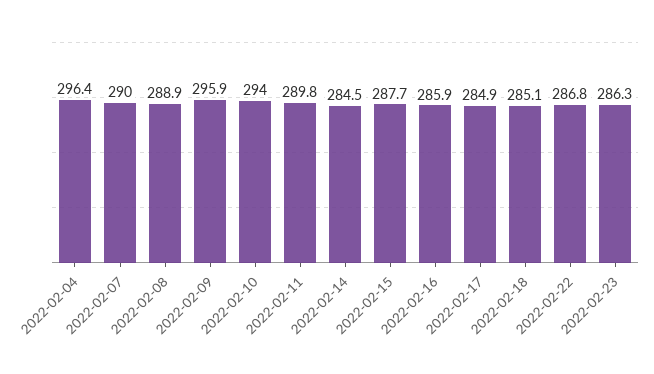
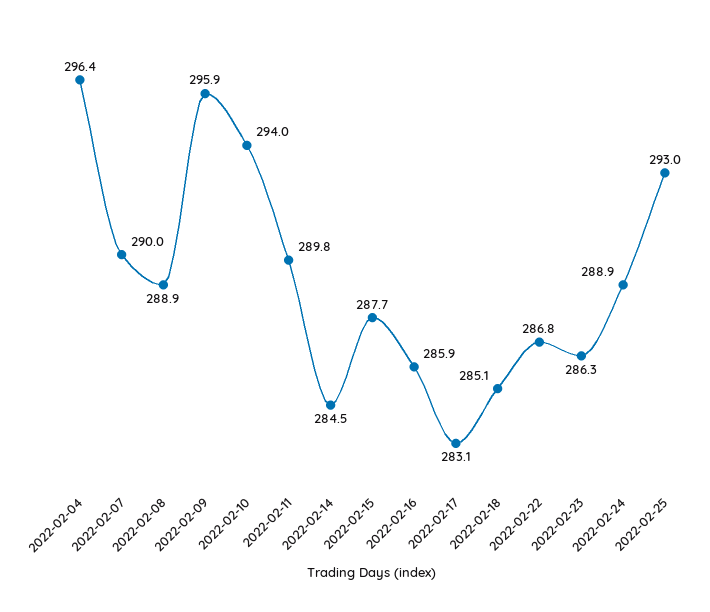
2022-02-17: 284.9 -> 283.1
2022-02-24: none -> 288.9
2022-02-25: none -> 293

